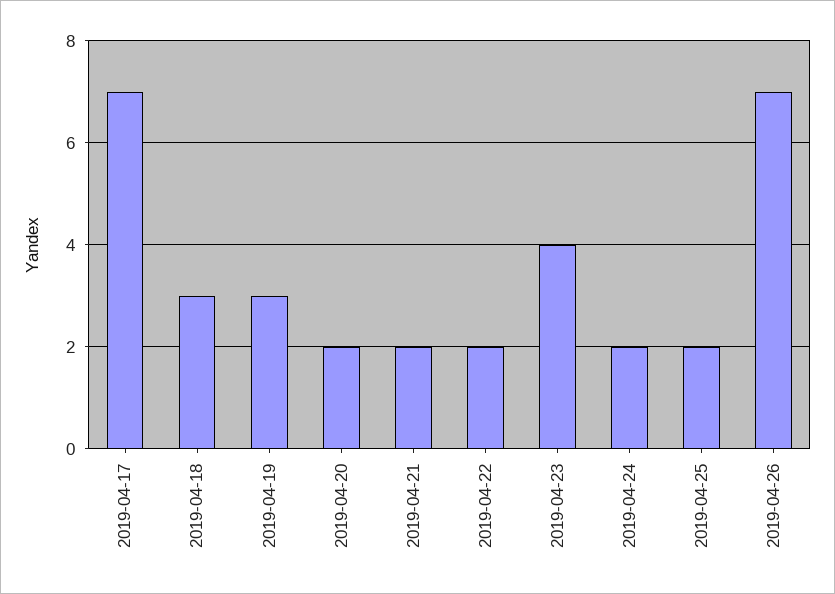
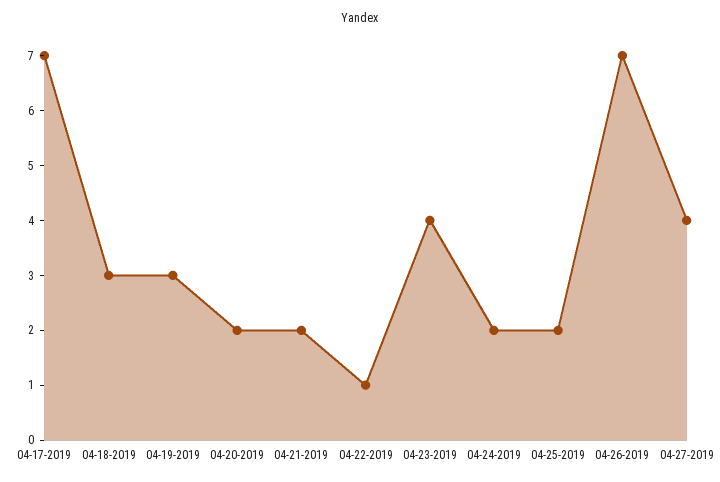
2019-04-22: 2 -> 1
04-27-2019: none -> 4

